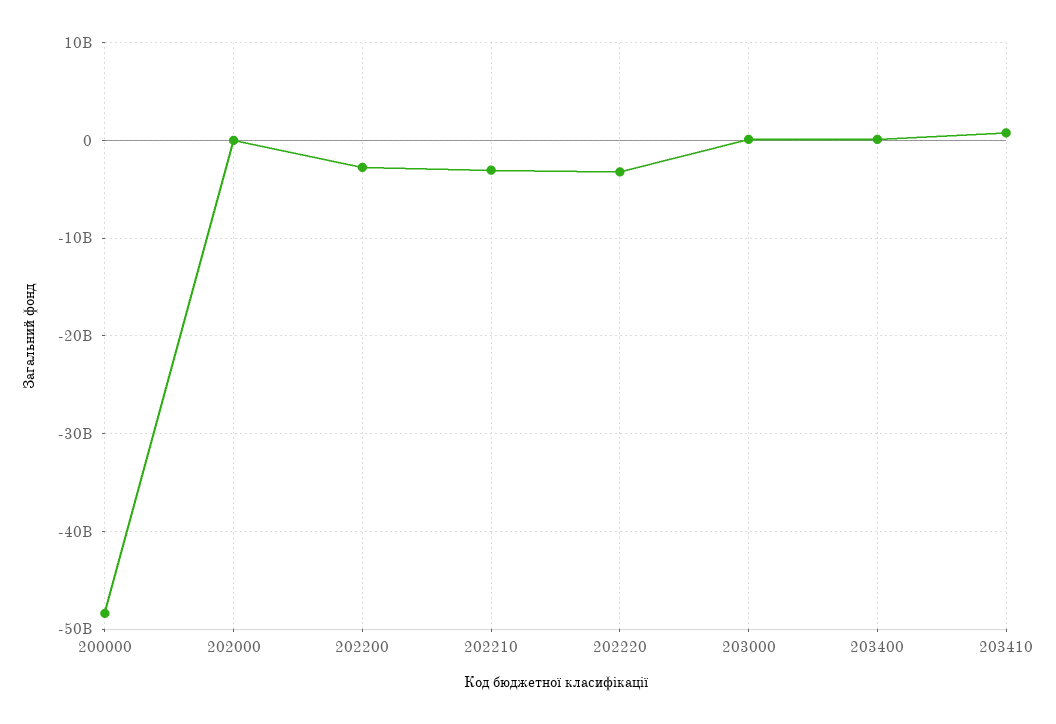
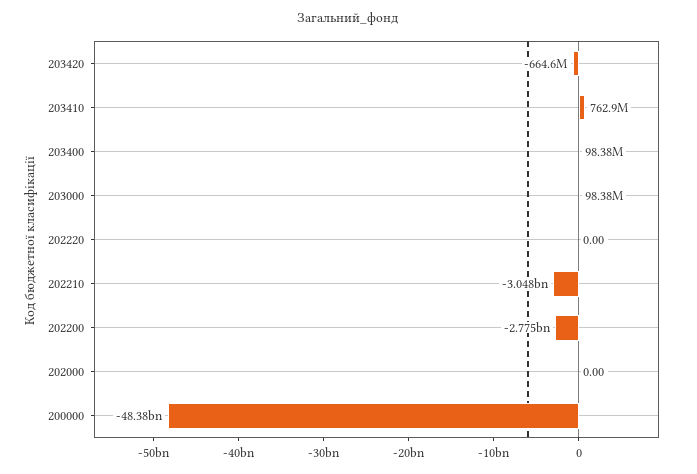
202220: -3000000000 -> 0
203420: none -> -664600000

